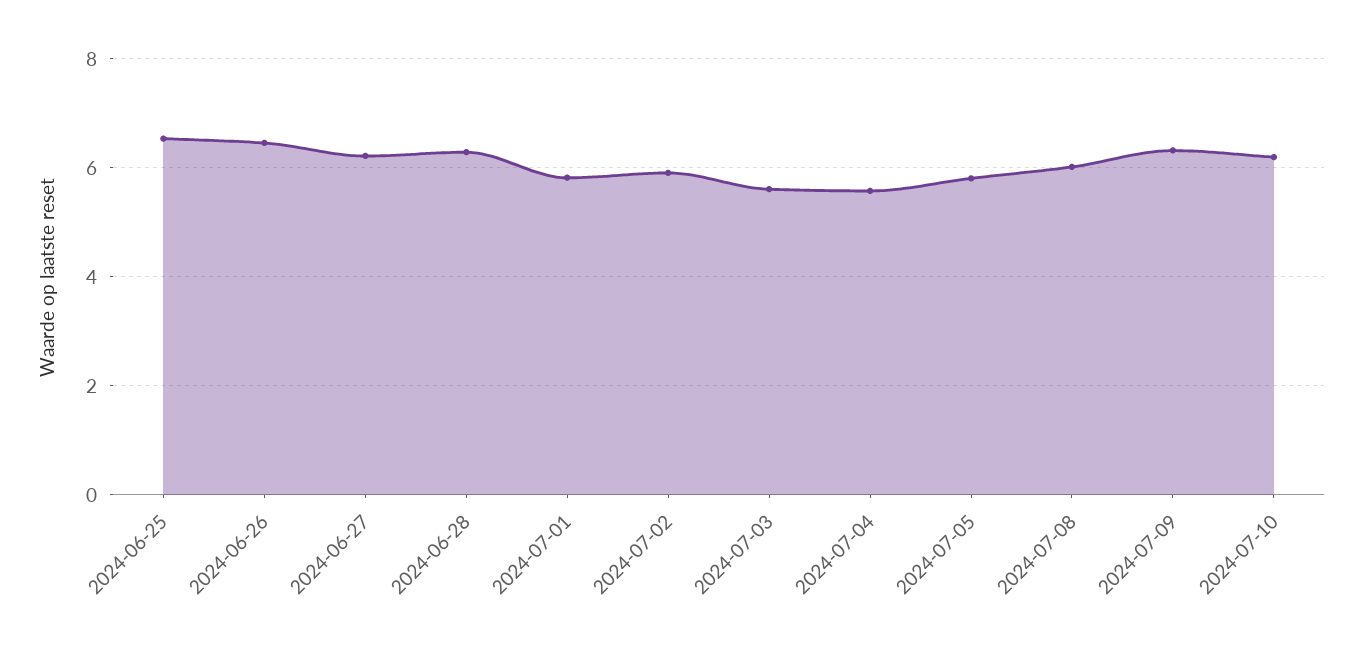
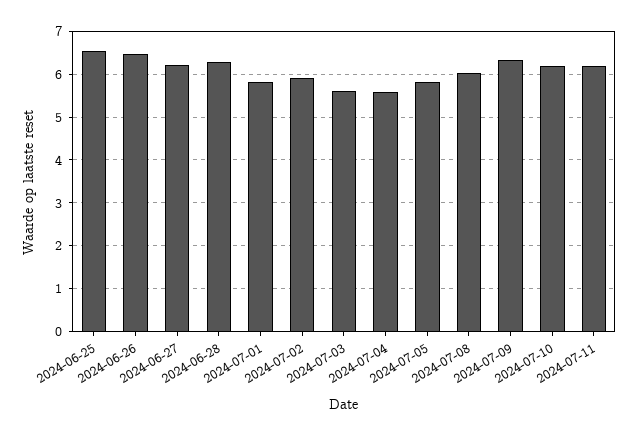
2024-07-11: none -> 6.2

